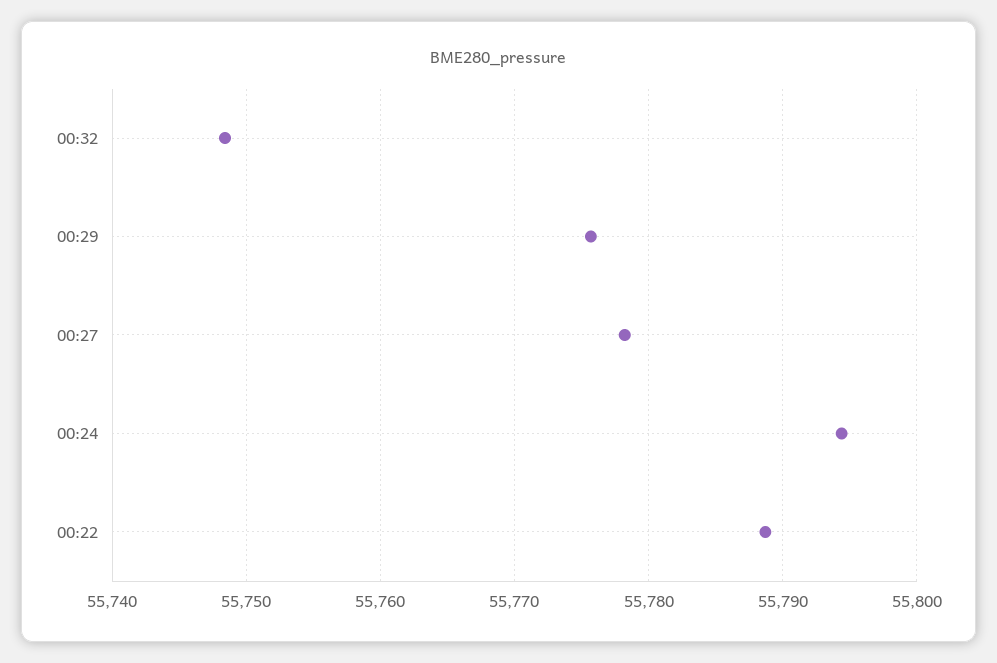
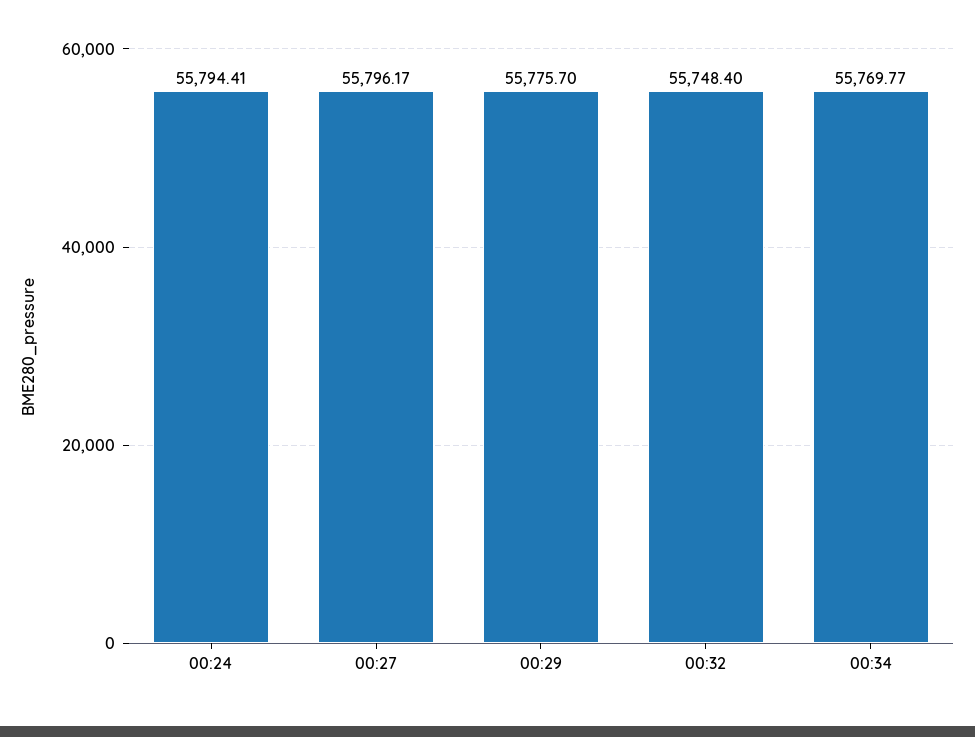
00:27: 55778 -> 55796.17
00:22: 55789 -> none
00:34: none -> 55769.77

